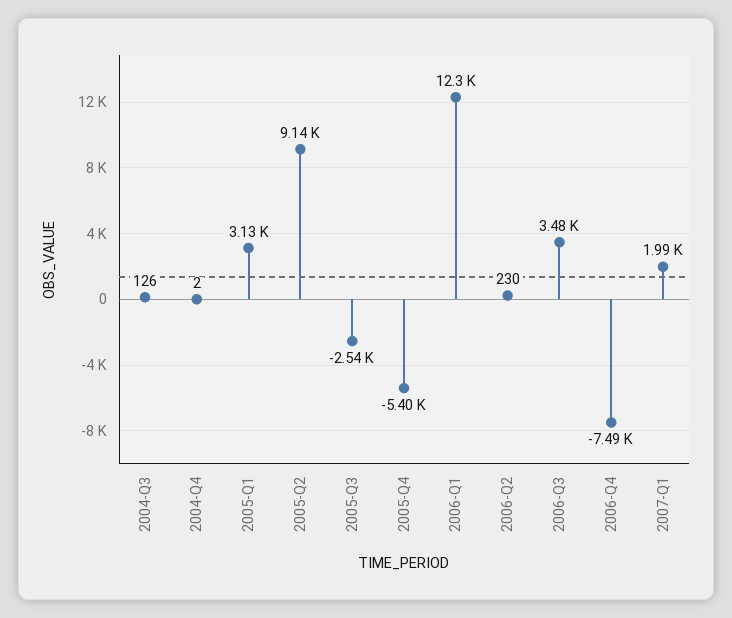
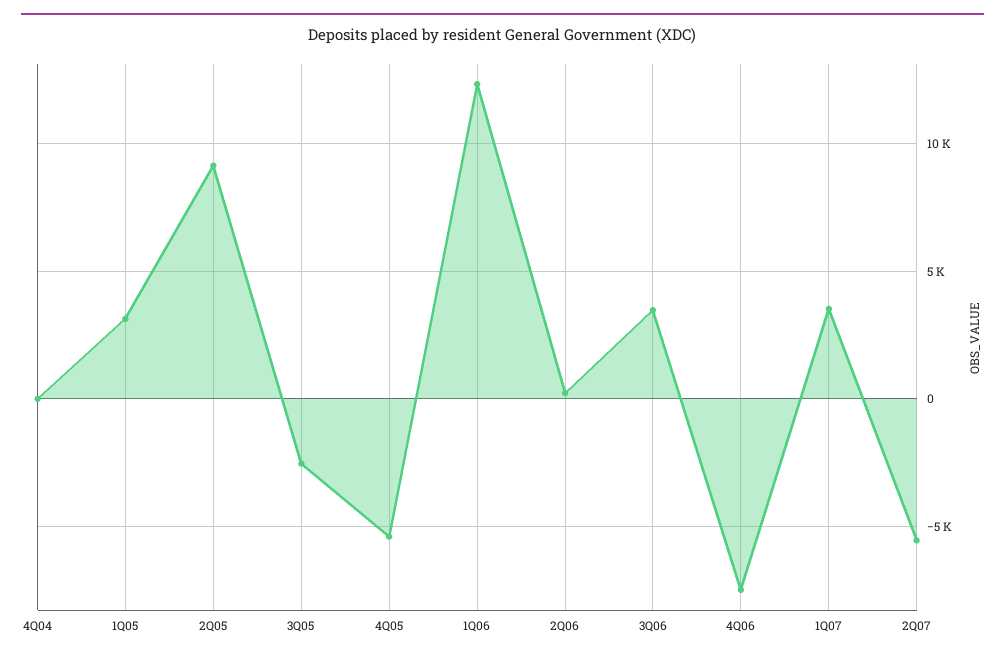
2004-Q3: 126 -> none
2007-Q1: 1990 -> 3500
2Q07: none -> -5500

